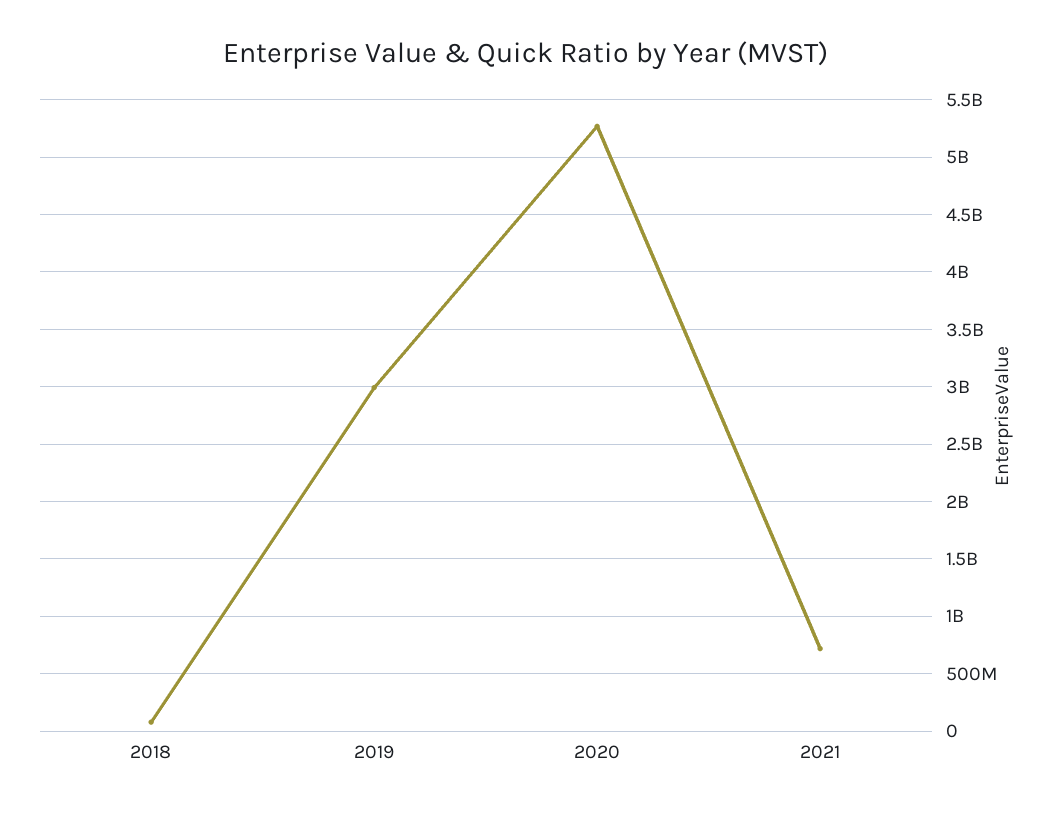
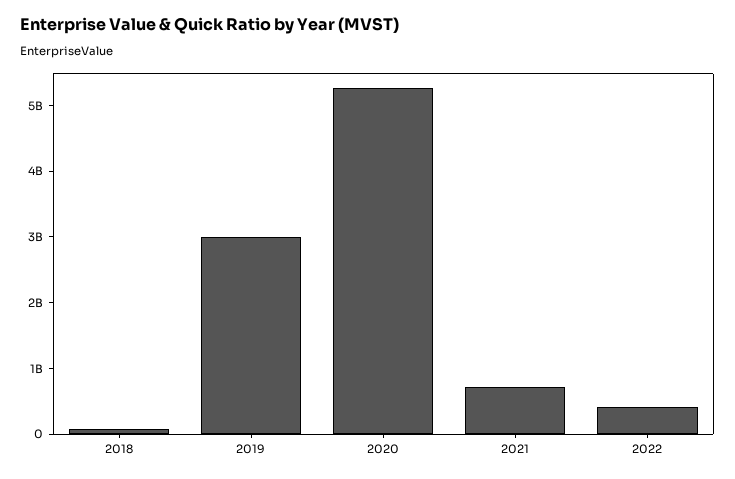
2022: none -> 400000000

